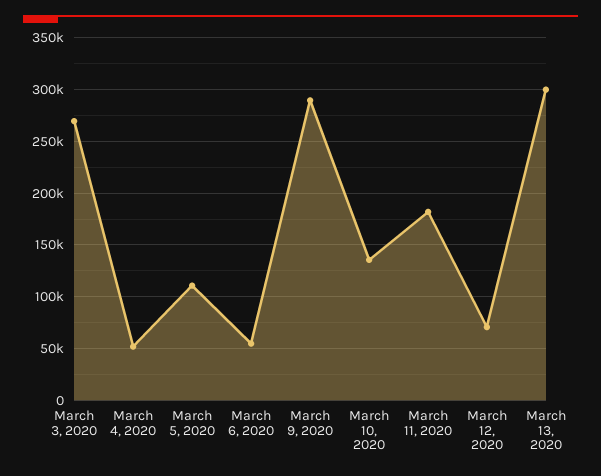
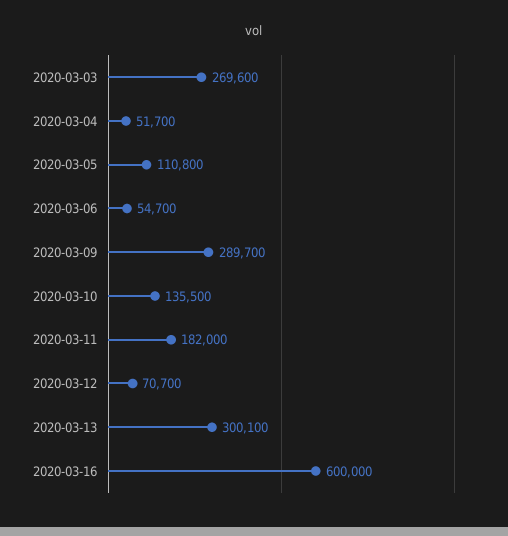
2020-03-16: none -> 600000

